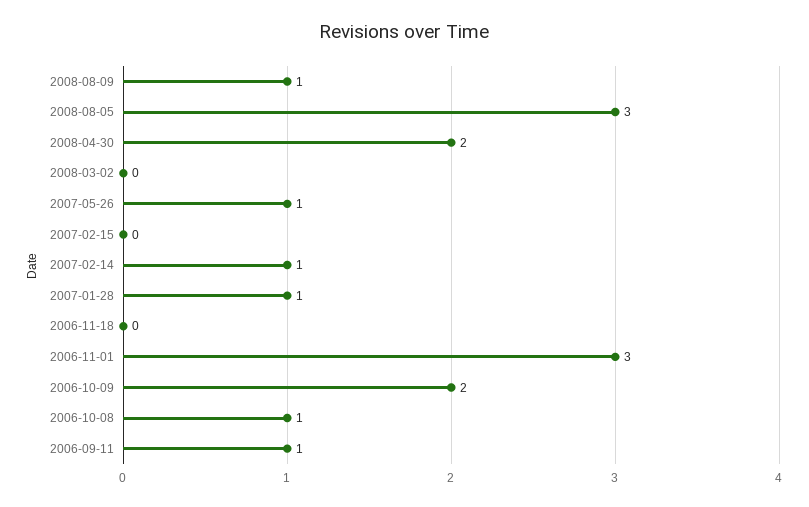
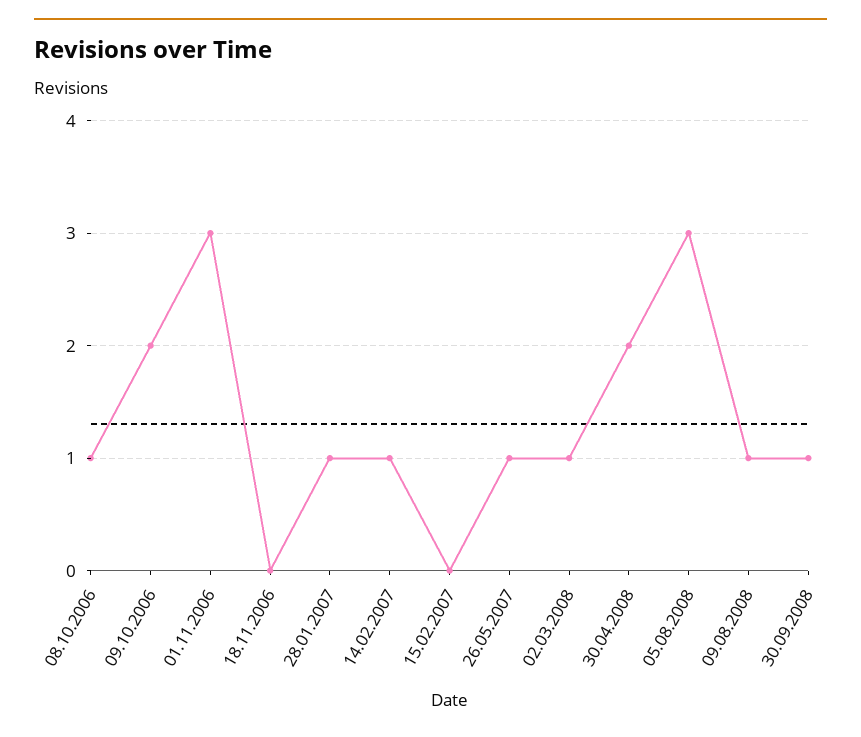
2008-03-02: 0 -> 1
2006-09-11: 1 -> none
30.09.2008: none -> 1

